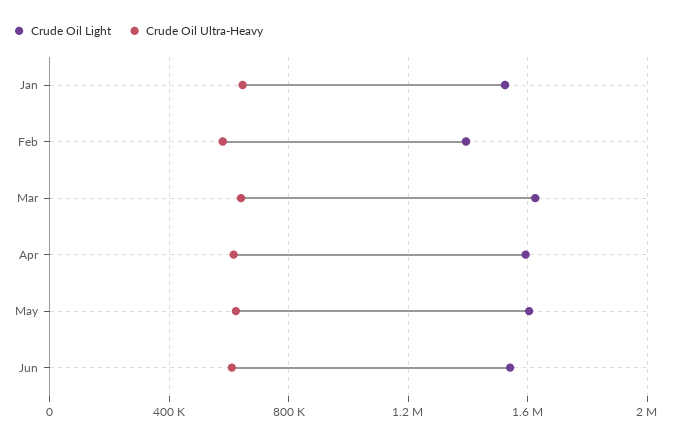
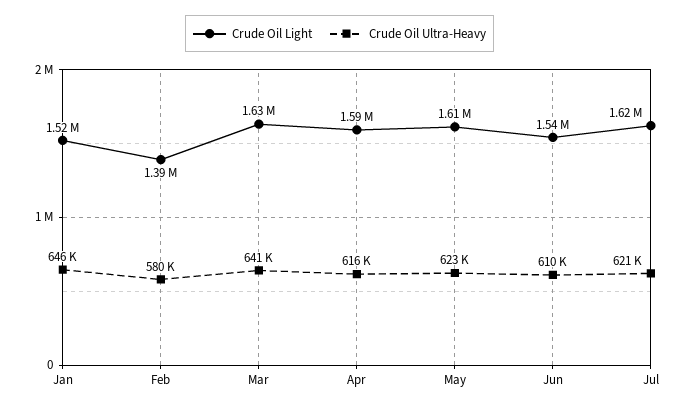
Crude Oil Light, Jul: none -> 1620000
Crude Oil Ultra-Heavy, Jul: none -> 621000

